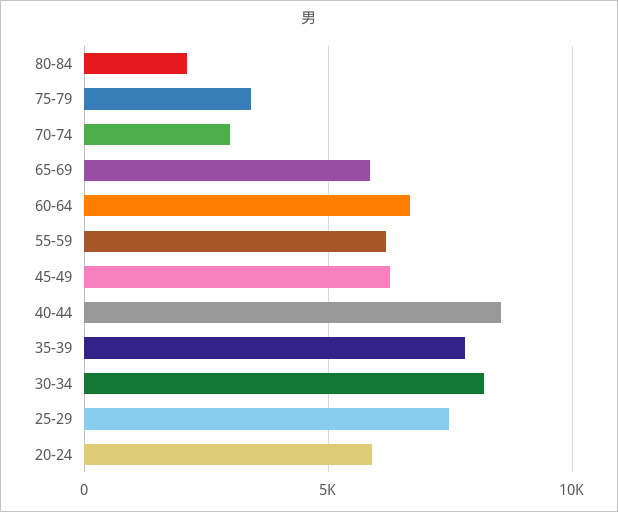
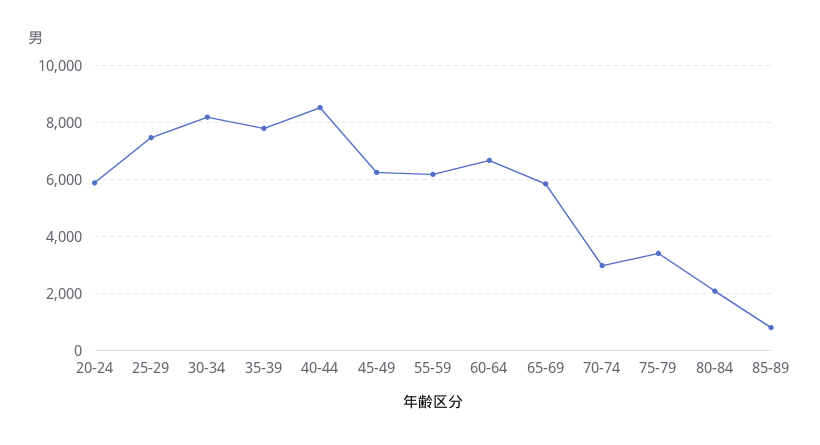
85-89: none -> 750

